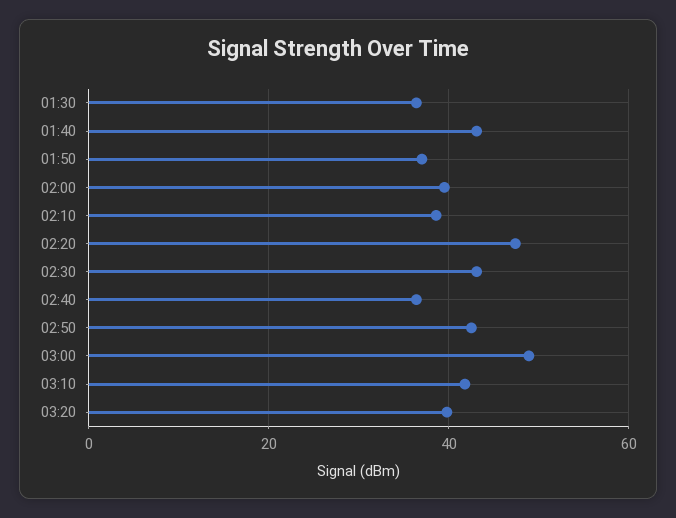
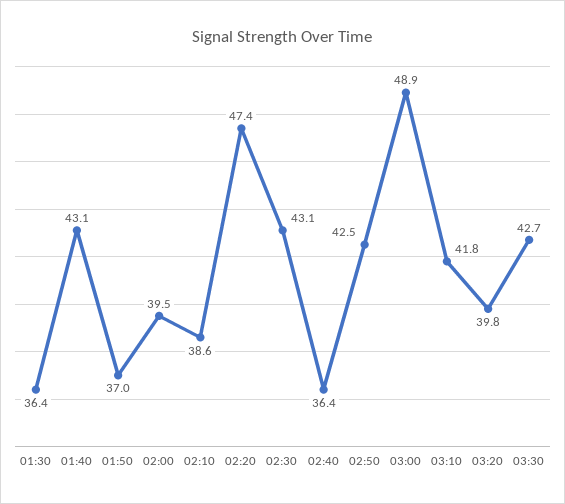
03:30: none -> 42.7

